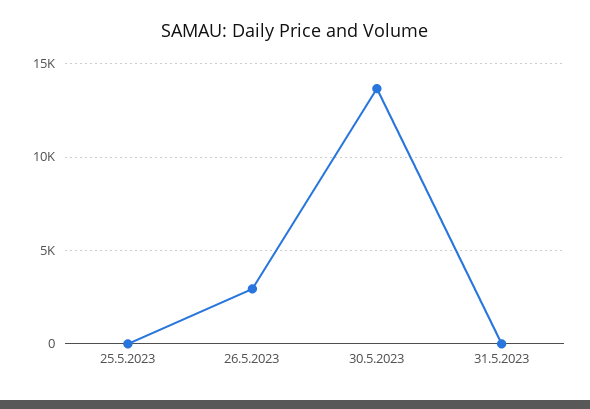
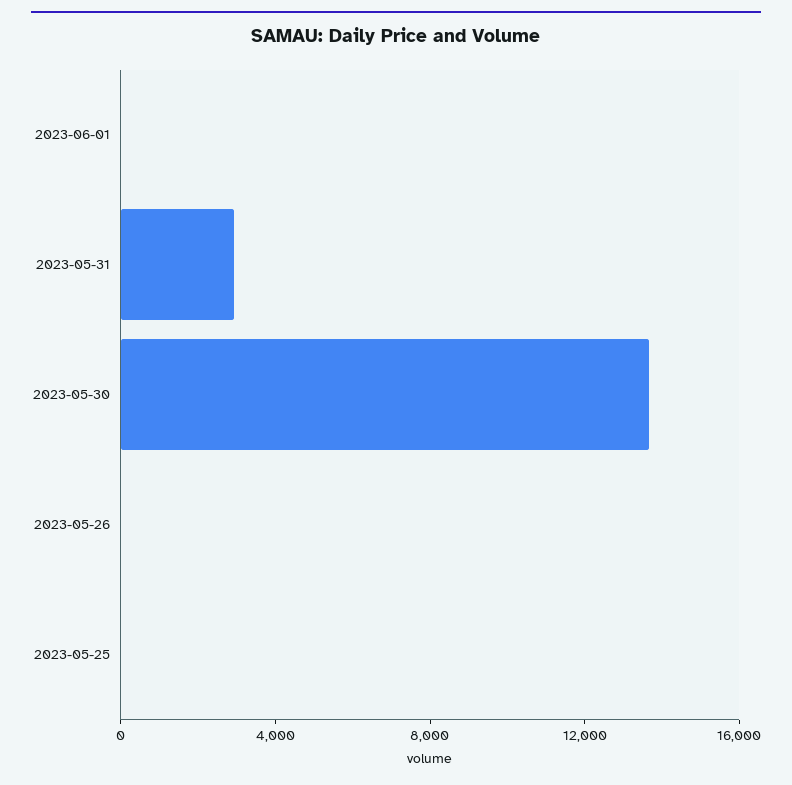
26.5.2023: 3000 -> 0
31.5.2023: 0 -> 3000
2023-06-01: none -> 0

